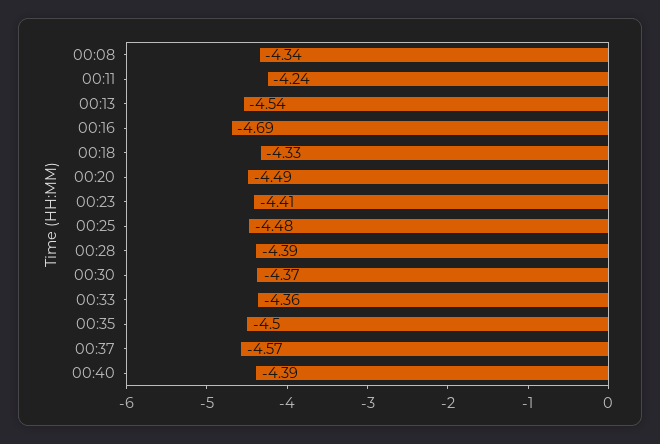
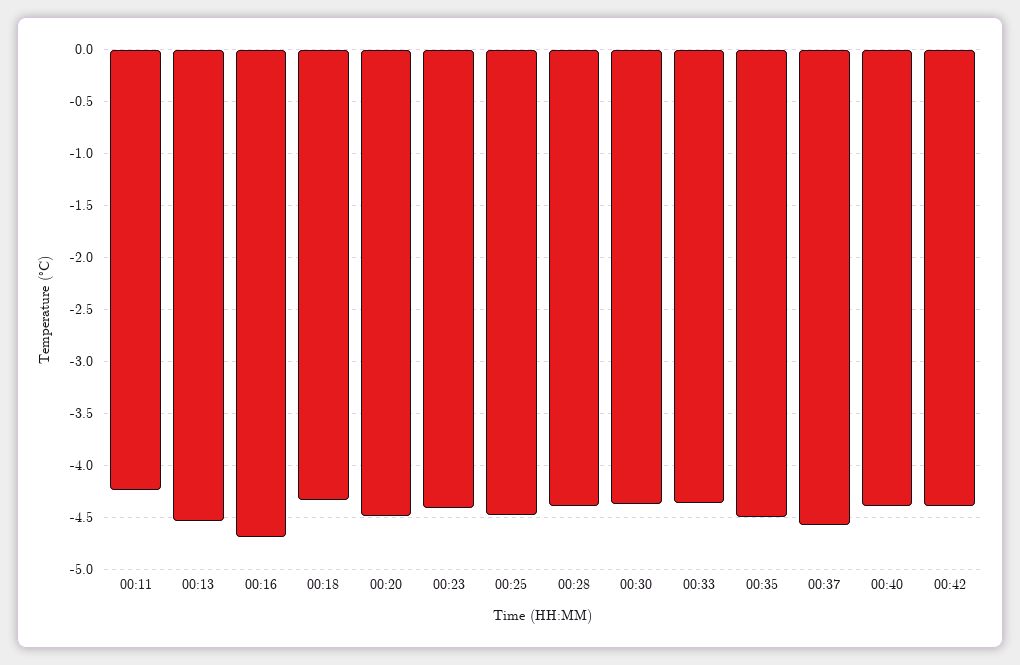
00:08: -4.34 -> none
00:42: none -> -4.4

